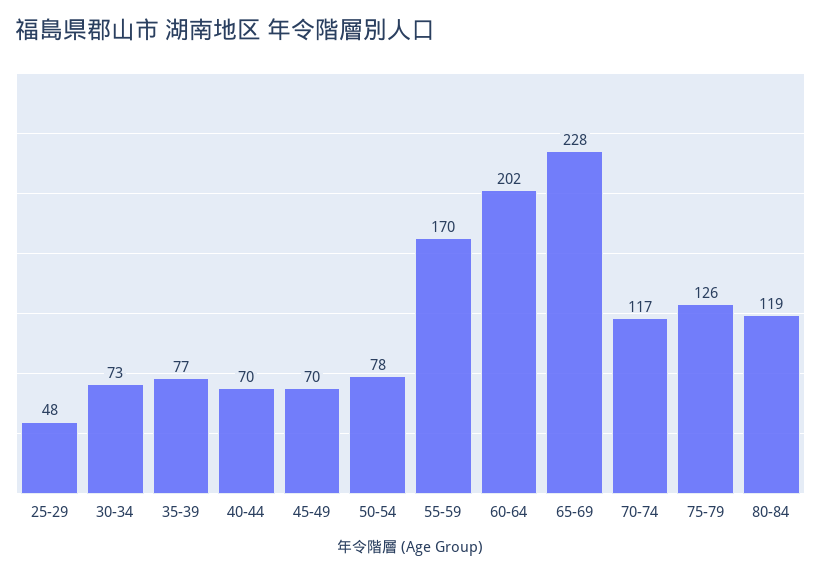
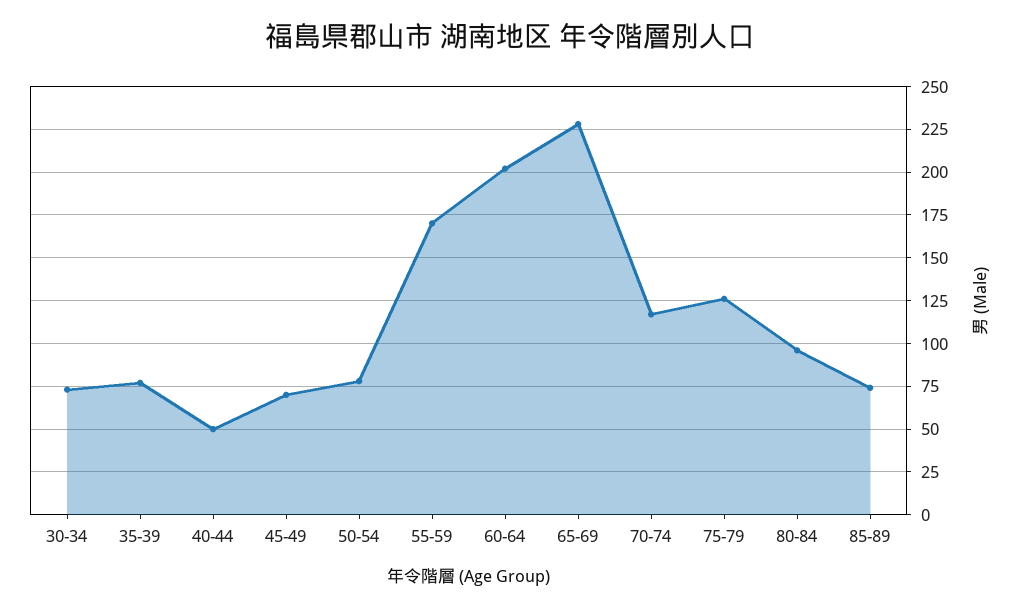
25-29: 48 -> none
40-44: 70 -> 50
80-84: 119 -> 95
85-89: none -> 75

